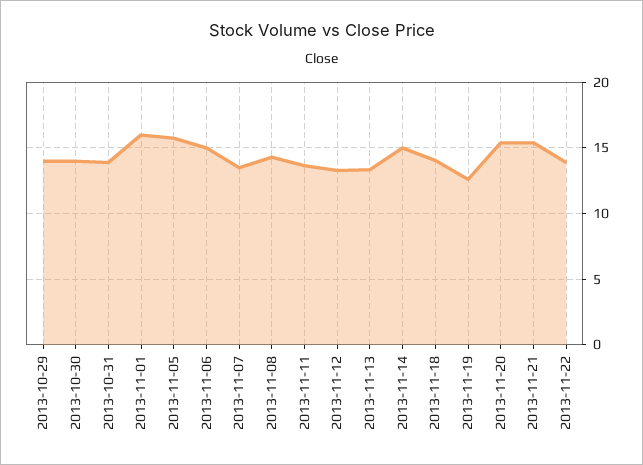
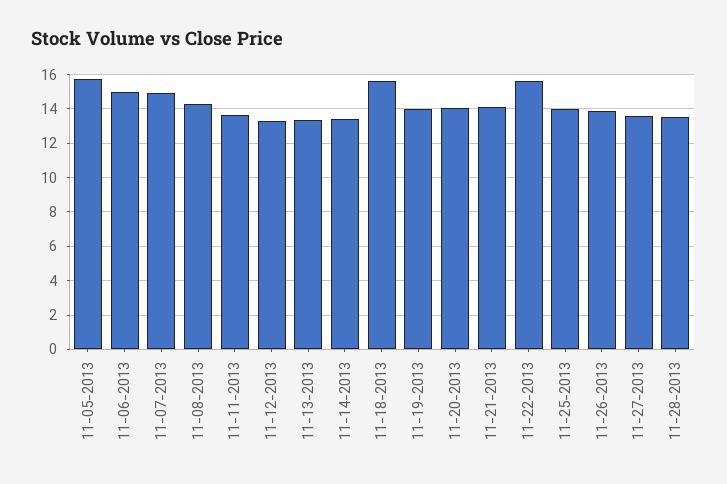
2013-10-29: 14 -> none
2013-10-30: 14 -> none
2013-10-31: 14 -> none
2013-11-01: 16 -> none
2013-11-07: 13.5 -> 15
2013-11-14: 15 -> 13.5
2013-11-18: 14 -> 15.5
2013-11-19: 12.5 -> 14
2013-11-20: 15.5 -> 14
2013-11-21: 15.5 -> 14
2013-11-22: 14 -> 15.5
11-25-2013: none -> 14
11-26-2013: none -> 14
11-27-2013: none -> 13.5
11-28-2013: none -> 13.5

